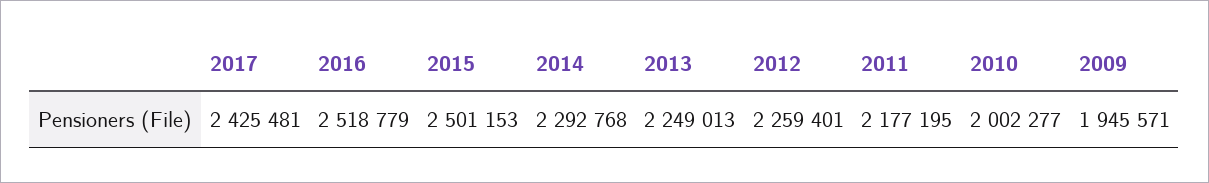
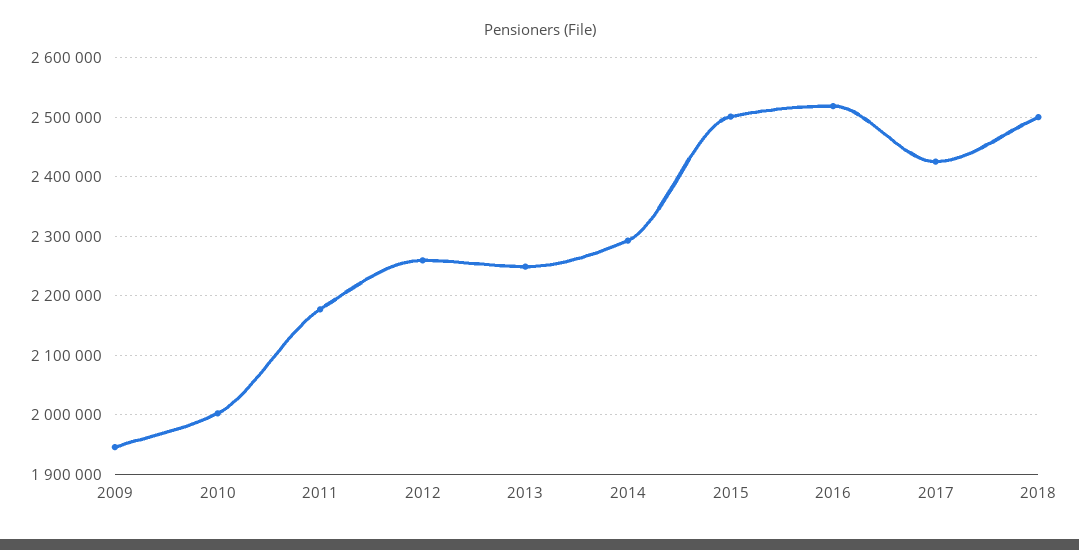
2018: none -> 2500000

